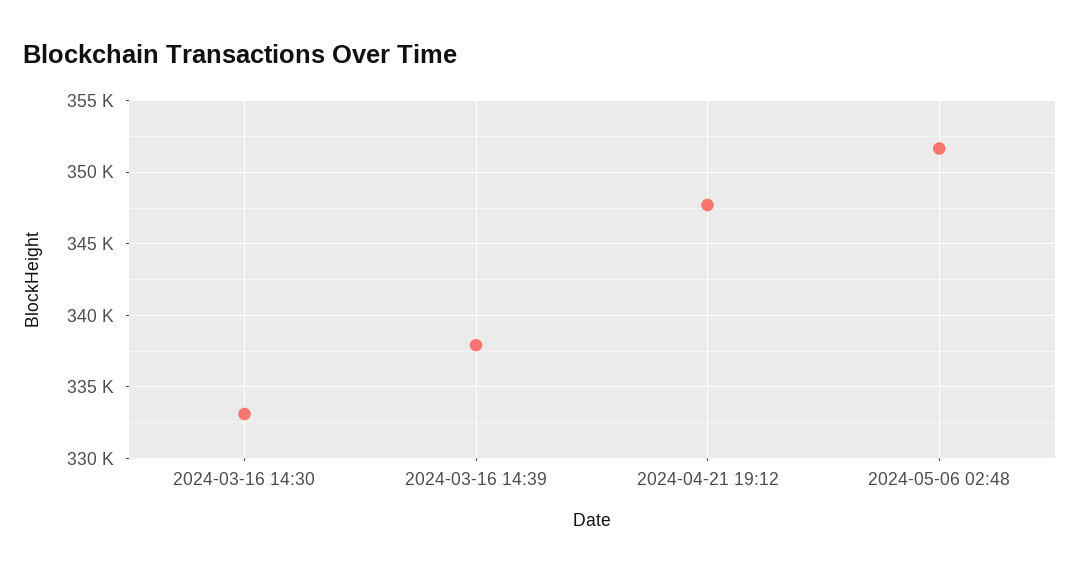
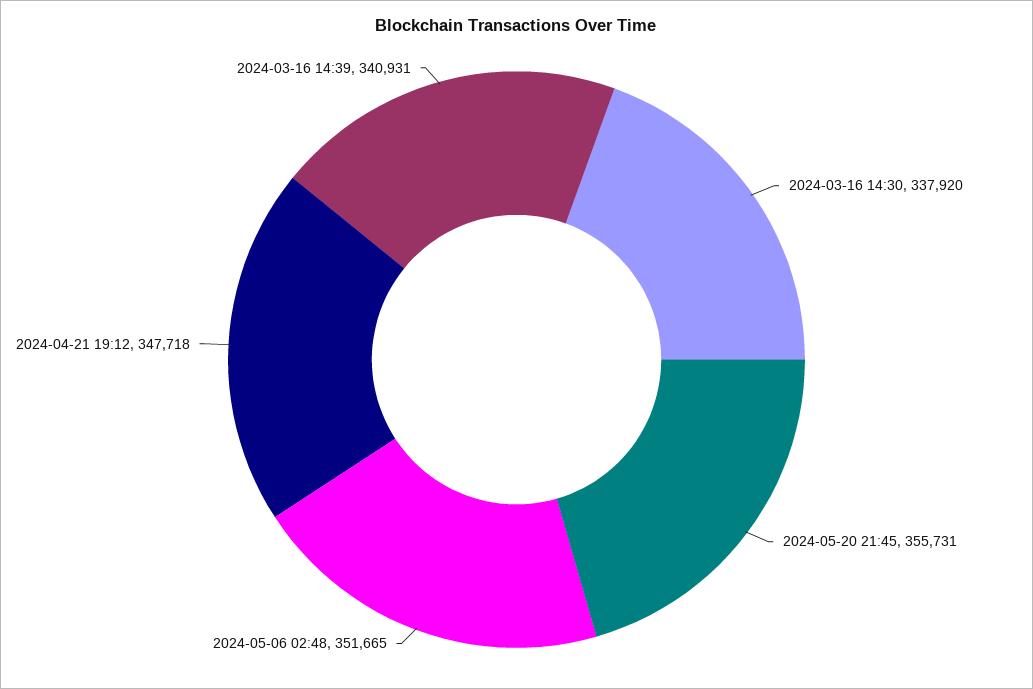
2024-03-16 14:30: 333000 -> 337920
2024-03-16 14:39: 338000 -> 340931
2024-05-20 21:45: none -> 355731

